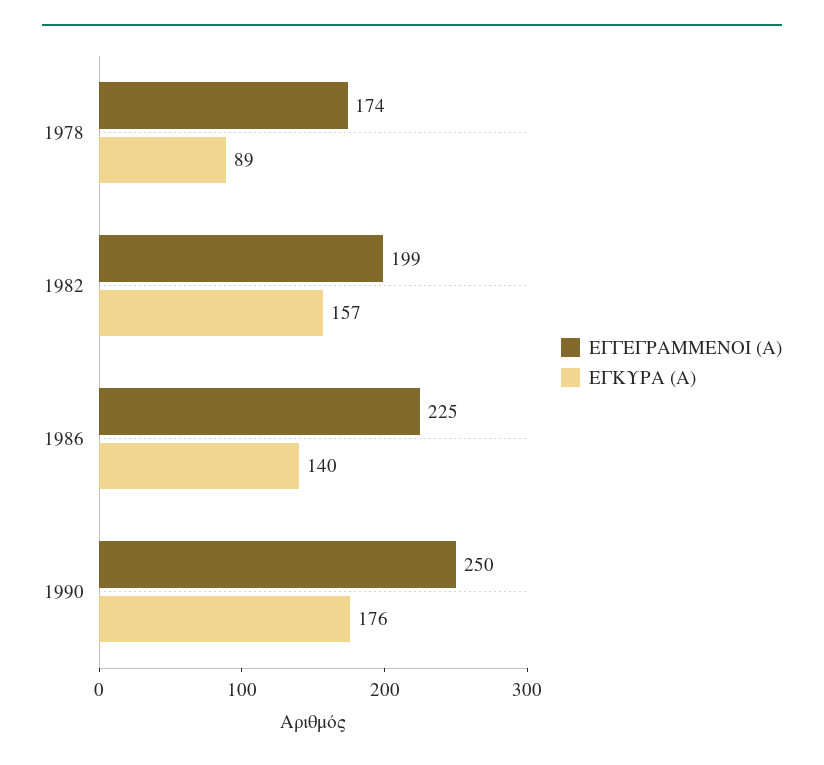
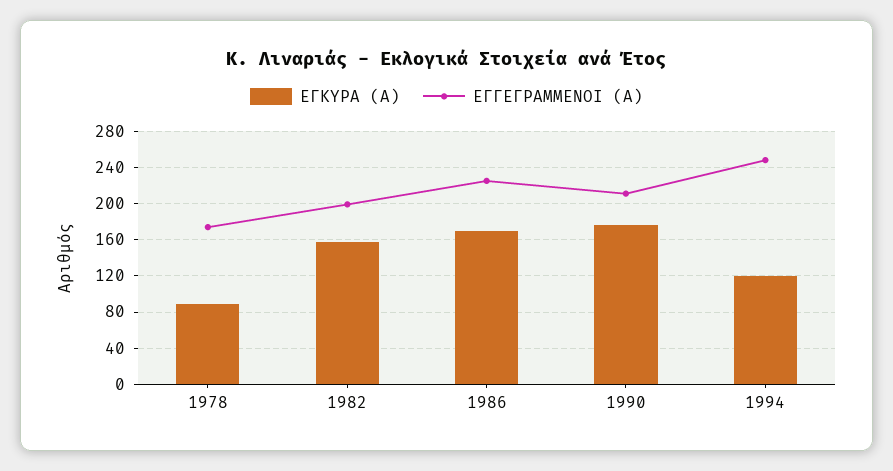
ΕΓΚΥΡΑ (Α), 1986: 140 -> 170
ΕΓΓΕΓΡΑΜΜΕΝΟΙ (Α), 1990: 250 -> 210
ΕΓΚΥΡΑ (Α), 1994: none -> 120
ΕΓΓΕΓΡΑΜΜΕΝΟΙ (Α), 1994: none -> 250

